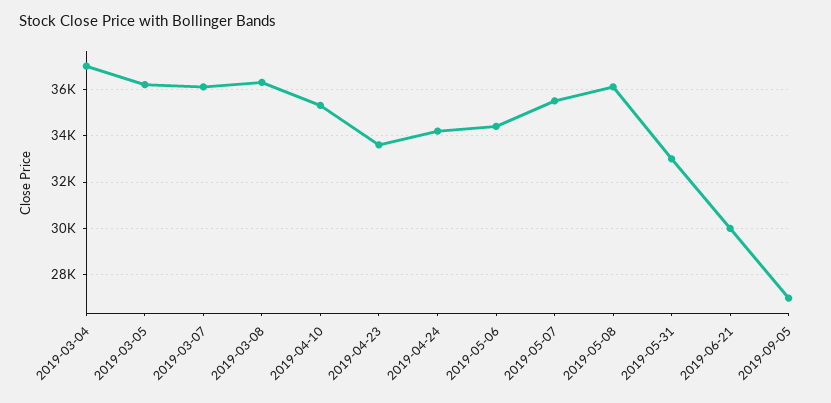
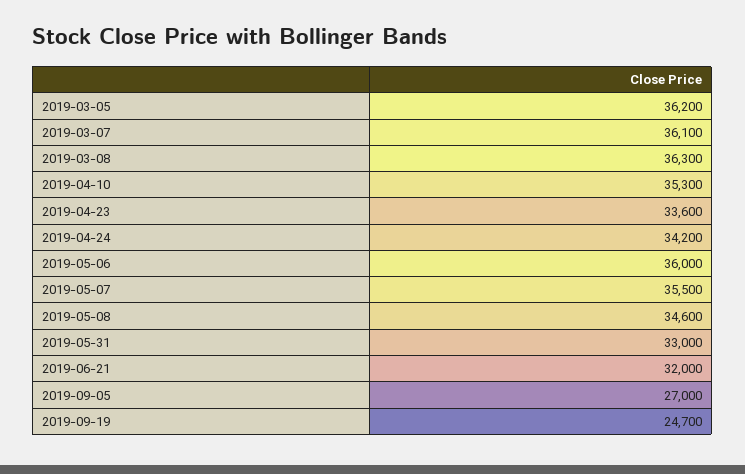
2019-03-04: 37000 -> none
2019-05-06: 34500 -> 36000
2019-05-08: 36000 -> 34600
2019-06-21: 30000 -> 32000
2019-09-19: none -> 24700

